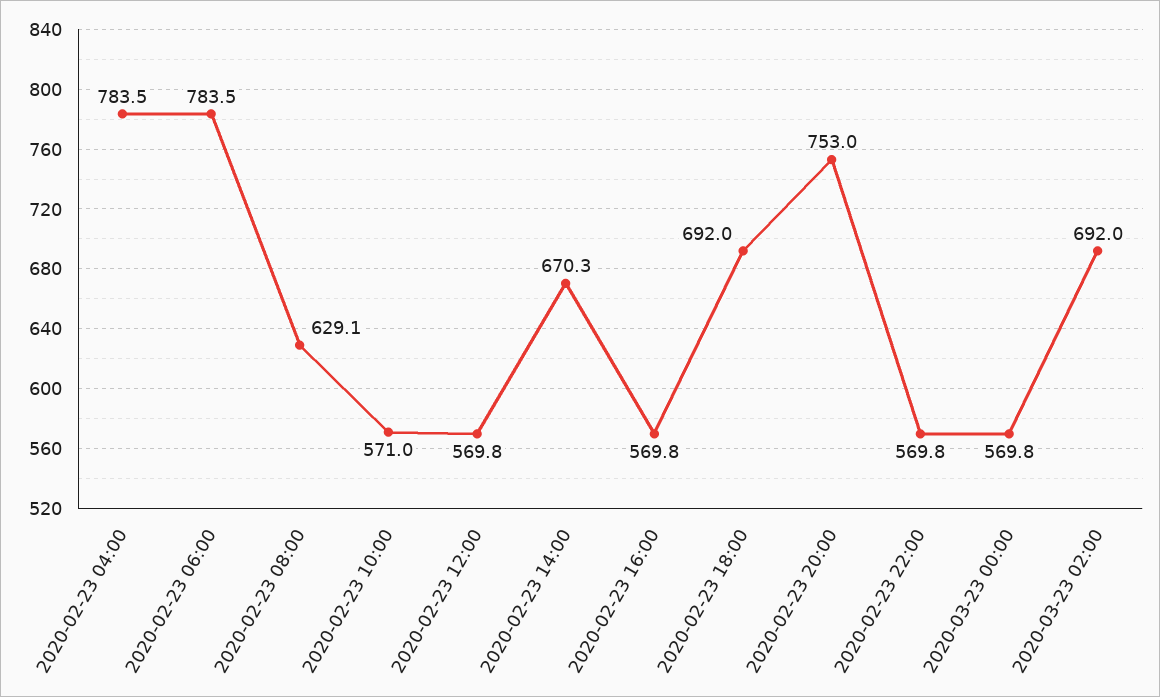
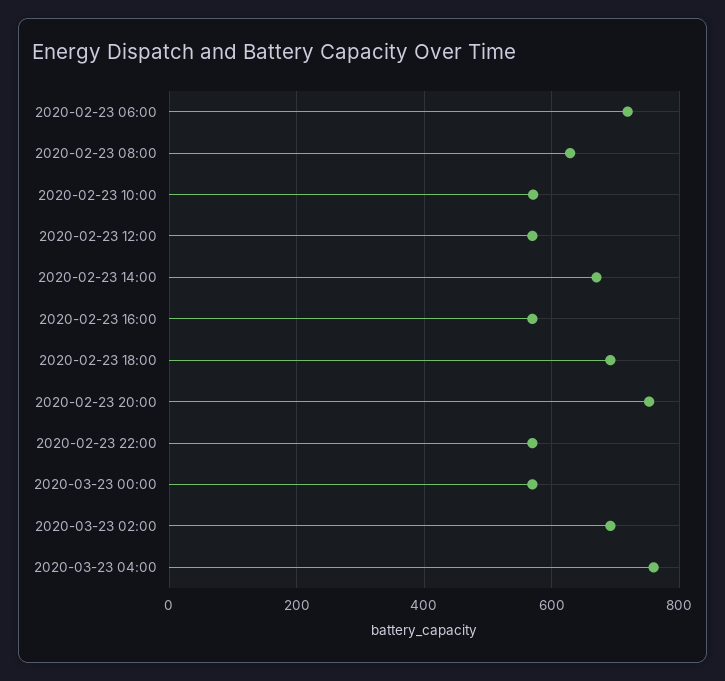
2020-02-23 04:00: 783.5 -> none
2020-02-23 06:00: 783.5 -> 720
2020-03-23 04:00: none -> 760

